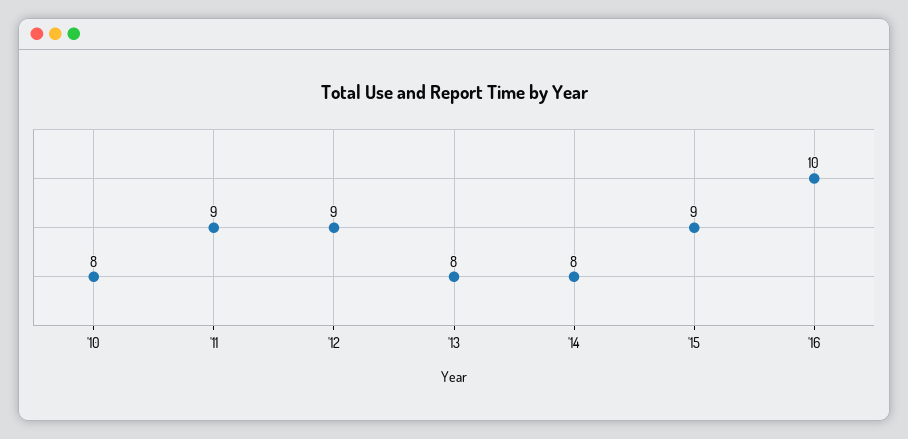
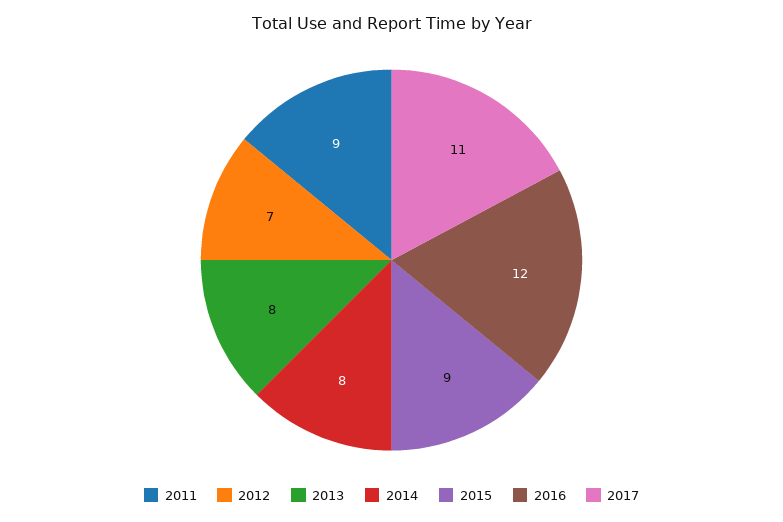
'10: 8 -> none
'12: 9 -> 7
'16: 10 -> 12
2017: none -> 11

